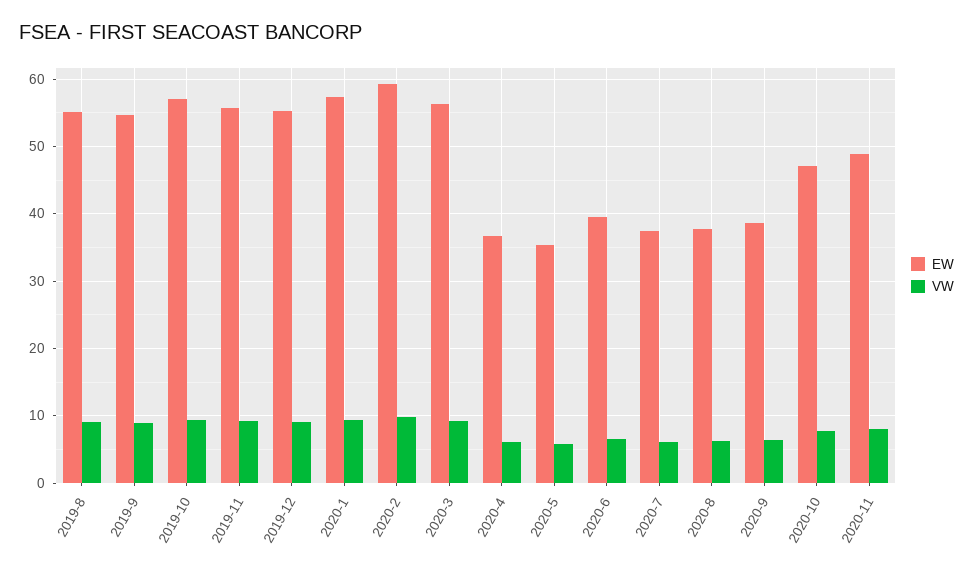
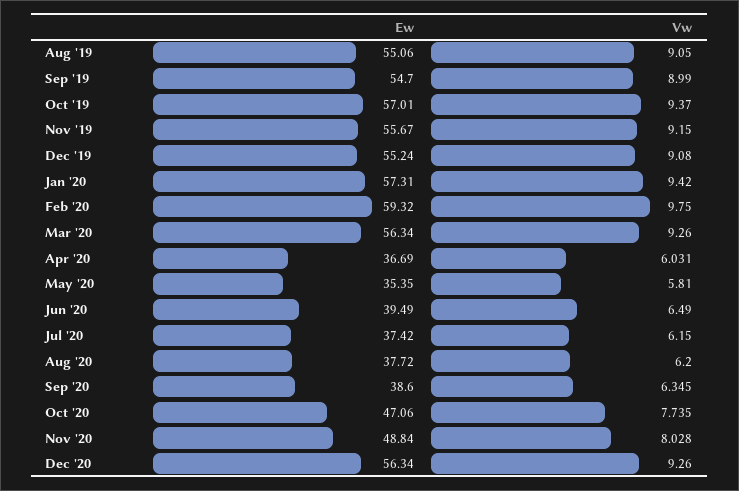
EW, Dec '20: none -> 56.34
VW, Dec '20: none -> 9.26

